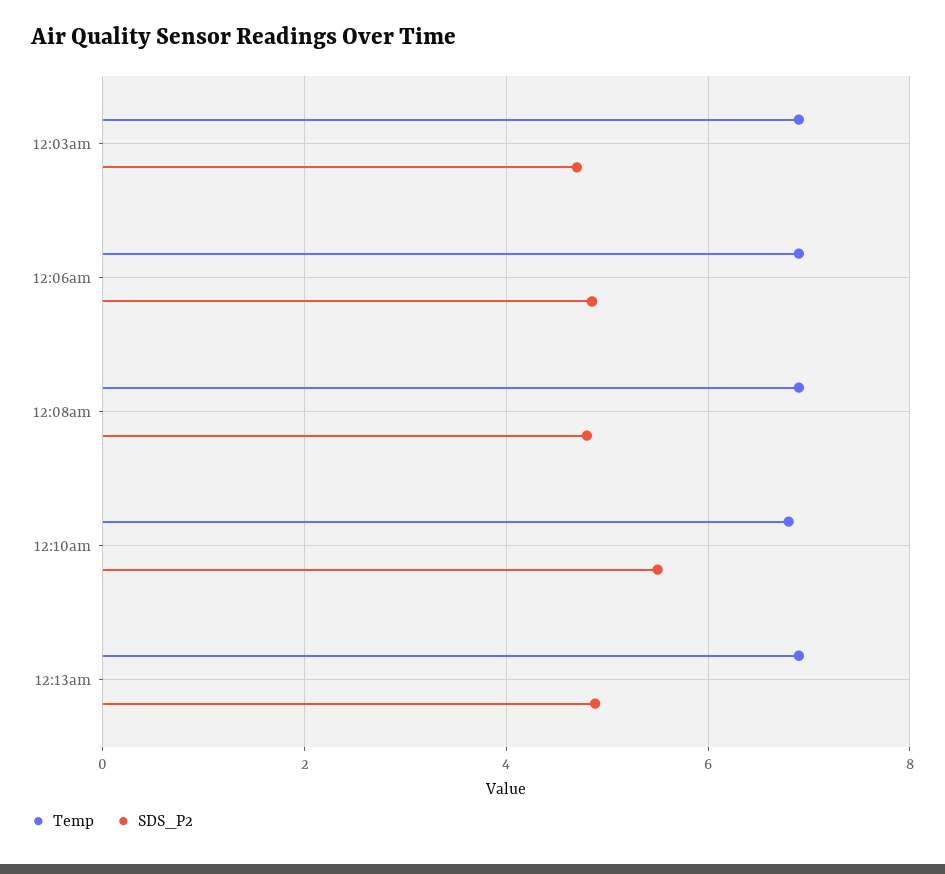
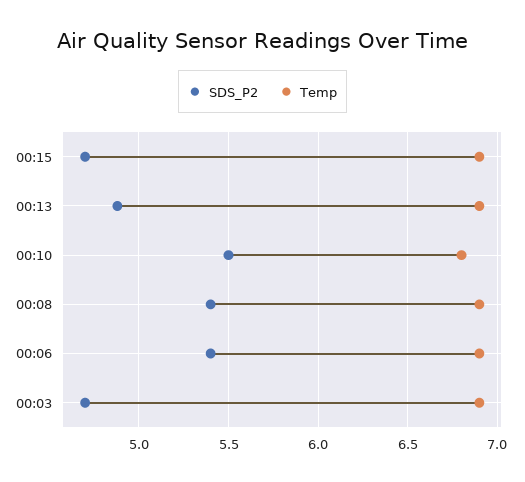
SDS_P2, 12:06am: 4.8 -> 5.4
SDS_P2, 12:08am: 4.8 -> 5.4
SDS_P2, 00:15: none -> 4.7
Temp, 00:15: none -> 6.9

